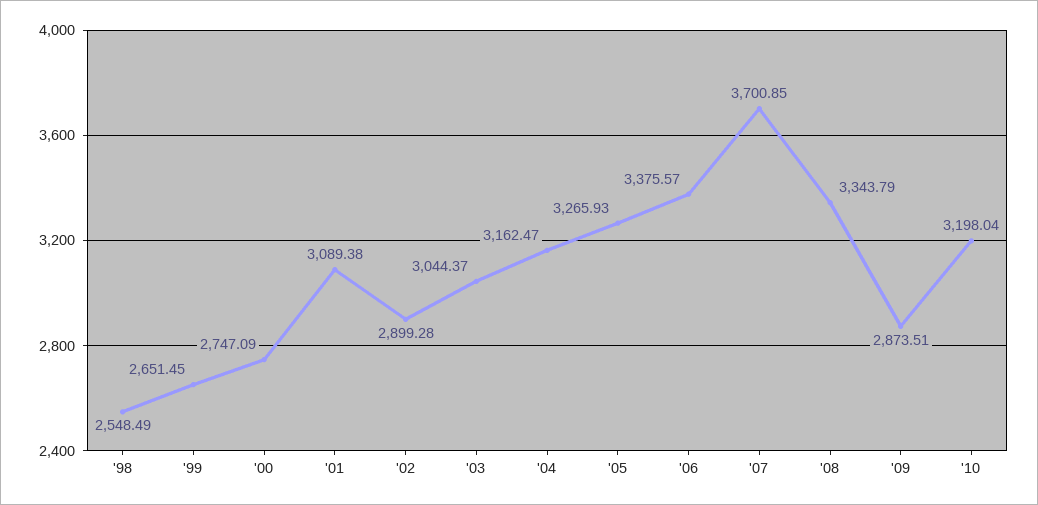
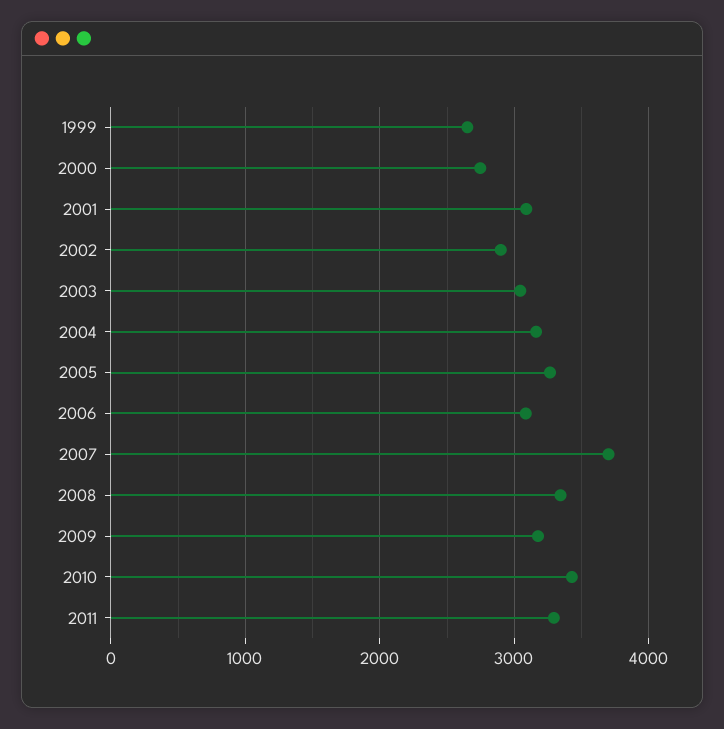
'98: 2548.49 -> none
'06: 3375.57 -> 3100
'09: 2873.51 -> 3200
'10: 3198.04 -> 3400
2011: none -> 3300

